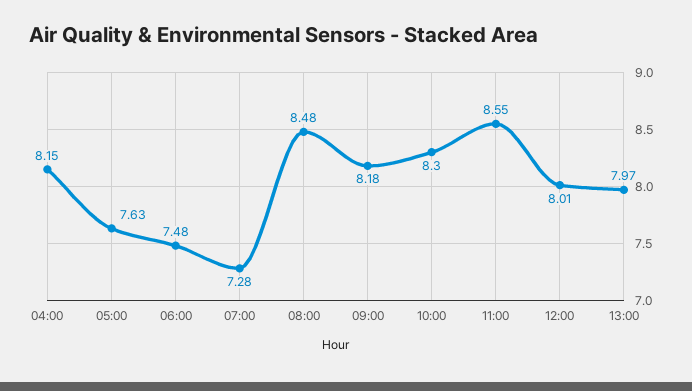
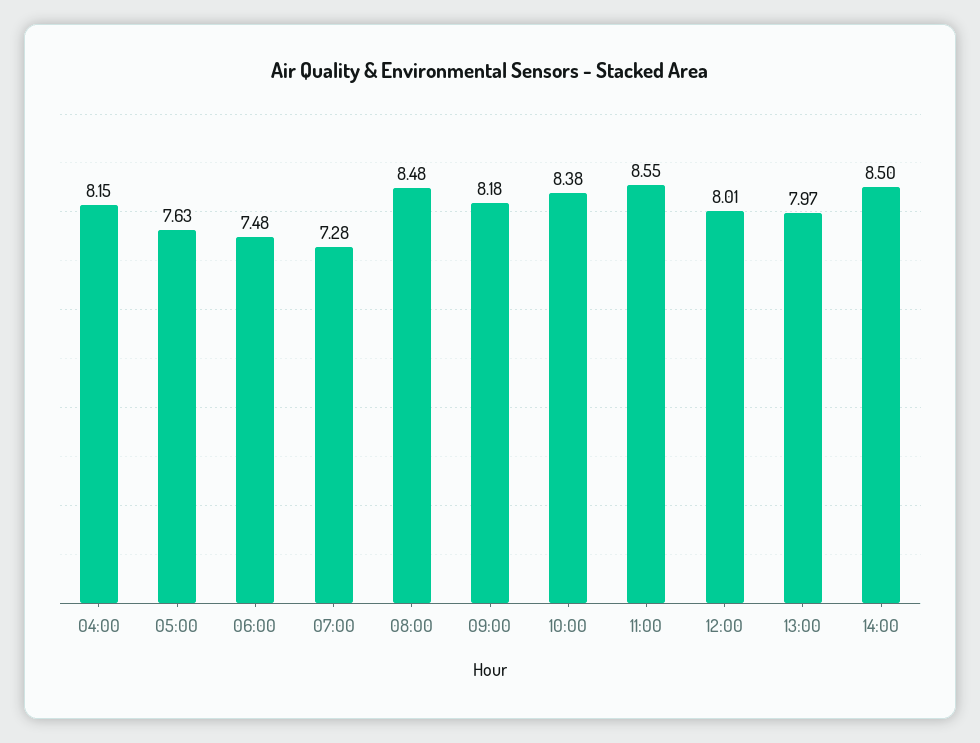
10:00: 8.3 -> 8.38
14:00: none -> 8.5

